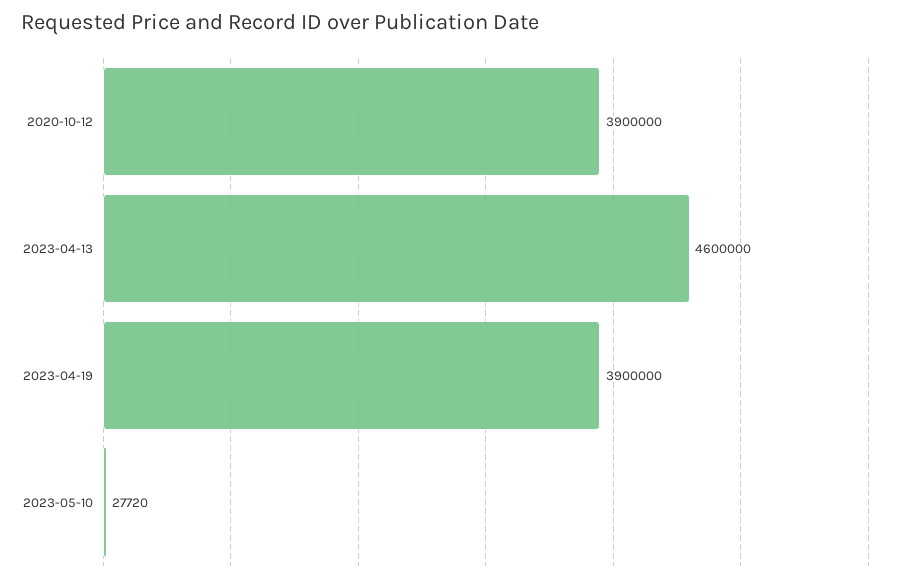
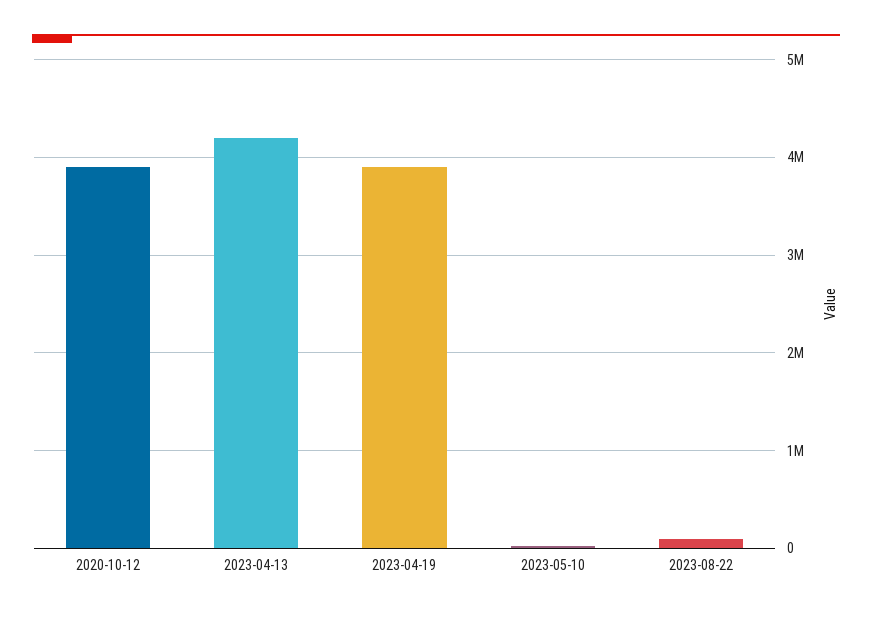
2023-04-13: 4600000 -> 4200000
2023-08-22: none -> 100000

